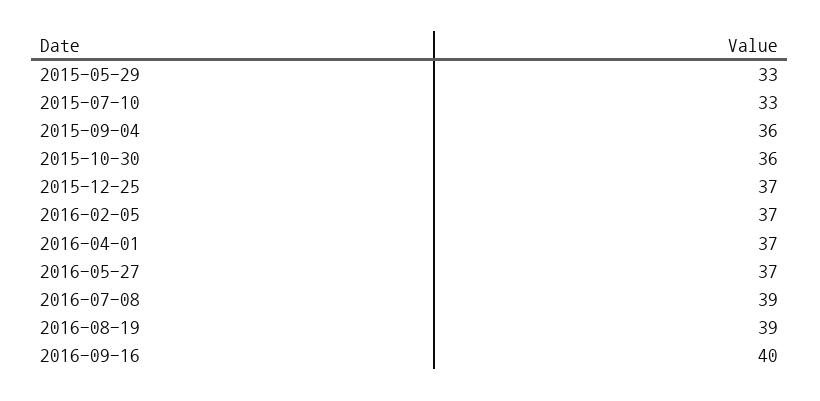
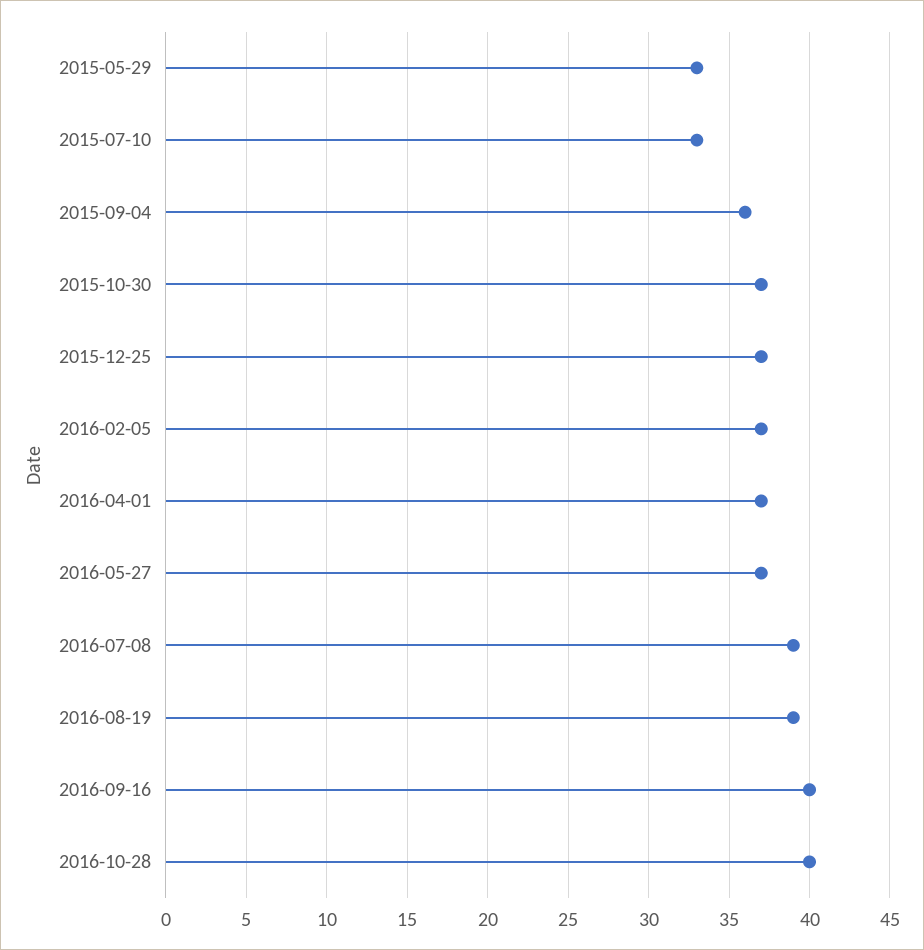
2015-10-30: 36 -> 37
2016-10-28: none -> 40

